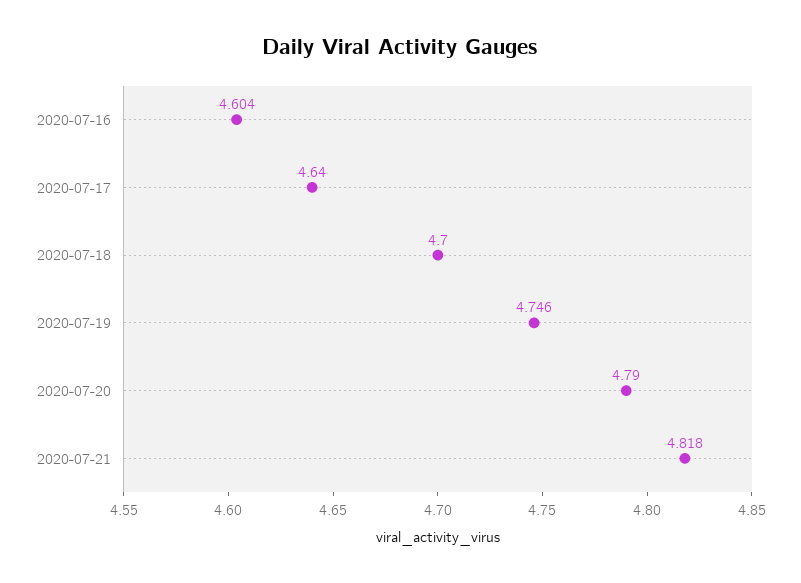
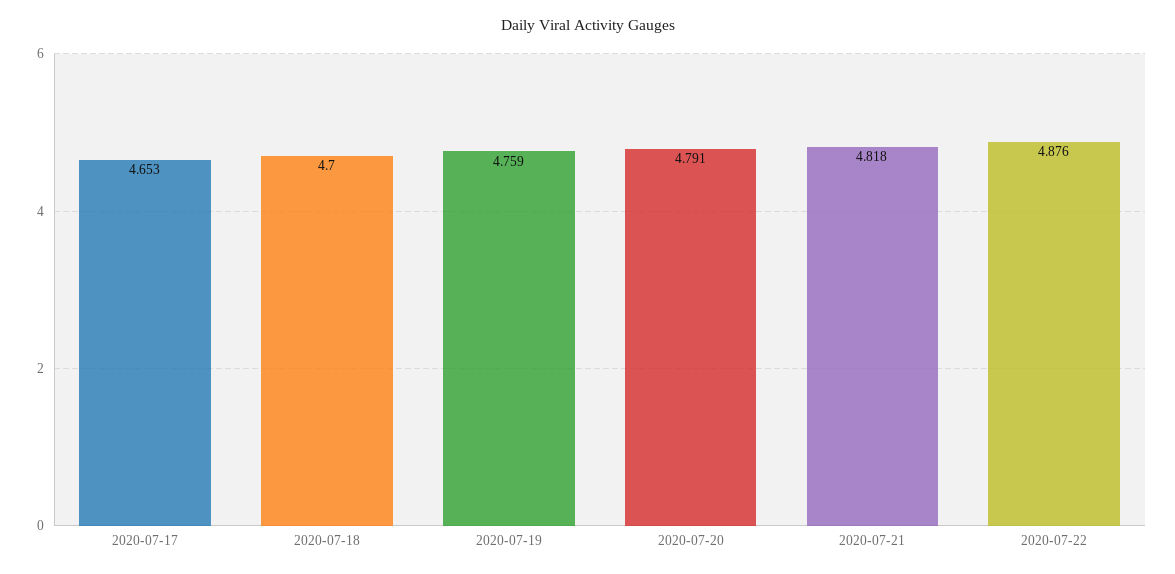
2020-07-16: 4.604 -> none
2020-07-17: 4.64 -> 4.653
2020-07-19: 4.746 -> 4.759
2020-07-20: 4.79 -> 4.791
2020-07-22: none -> 4.876

